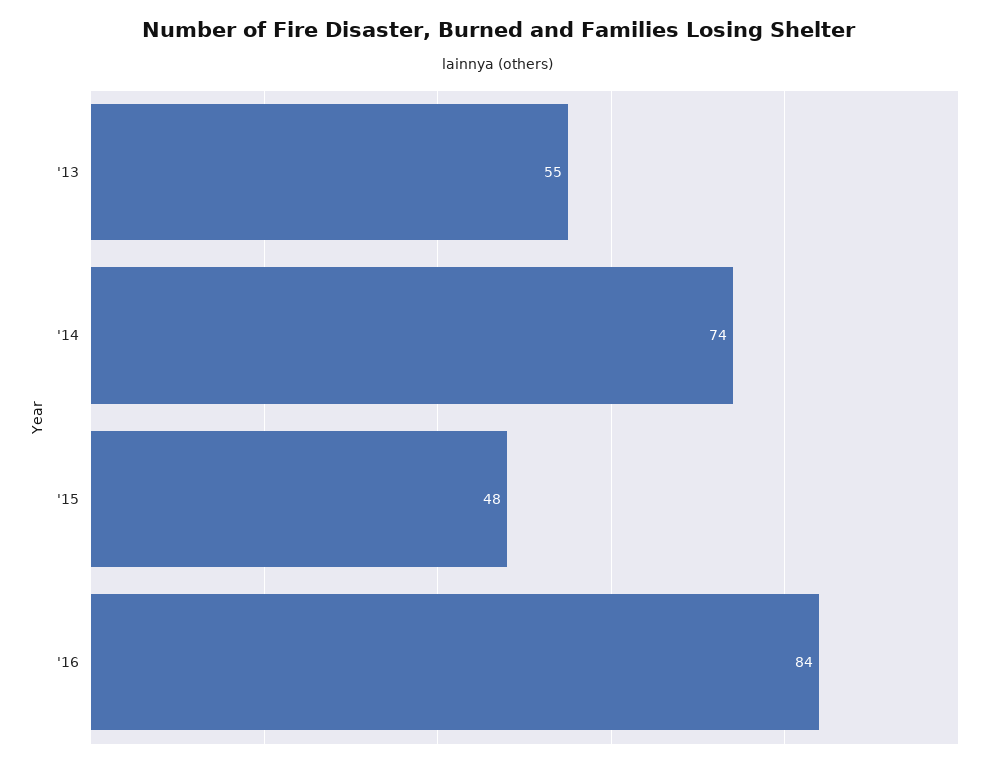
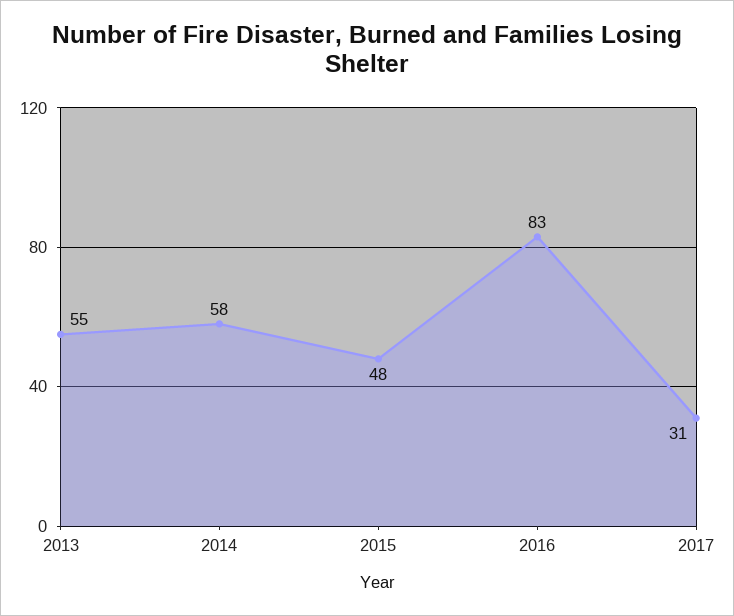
'14: 74 -> 58
'16: 84 -> 83
2017: none -> 31

